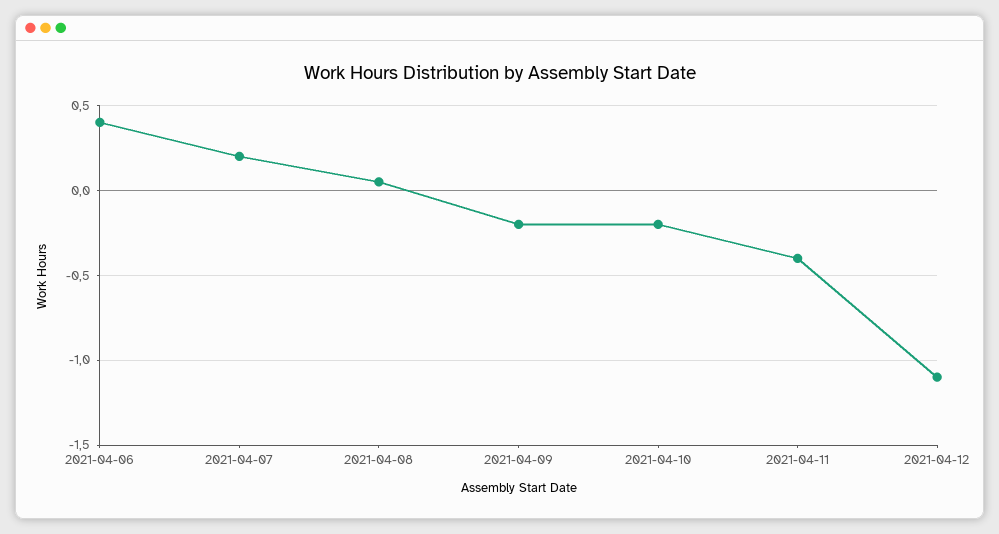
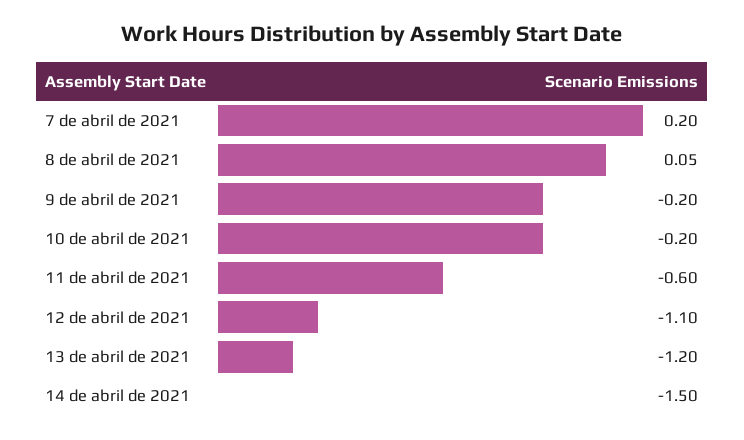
2021-04-06: 0.4 -> none
2021-04-11: -0.4 -> -0.6
13 de abril de 2021: none -> -1.2
14 de abril de 2021: none -> -1.5

